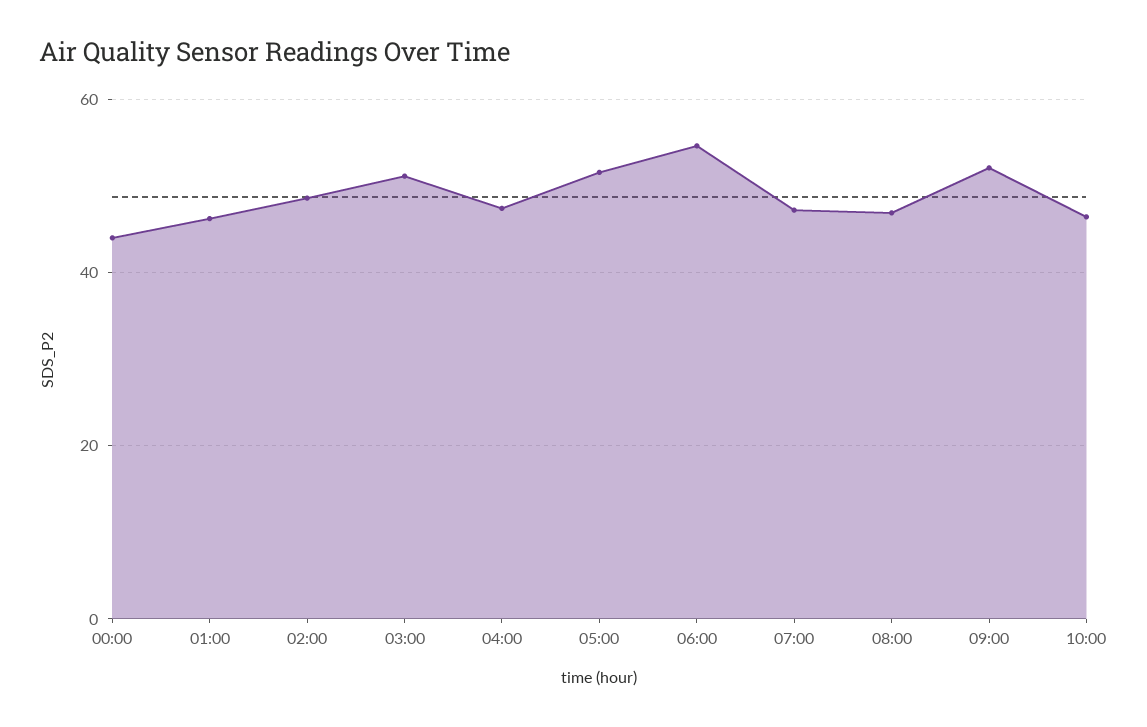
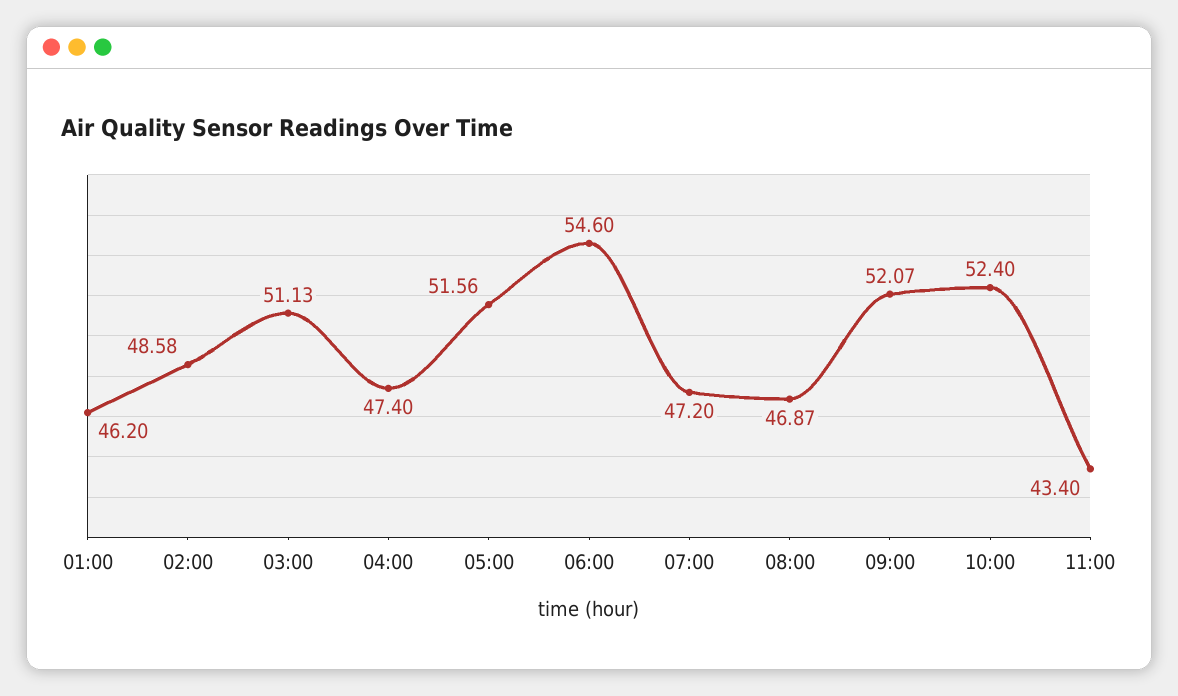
00:00: 44 -> none
10:00: 46 -> 52.4
11:00: none -> 43.4

